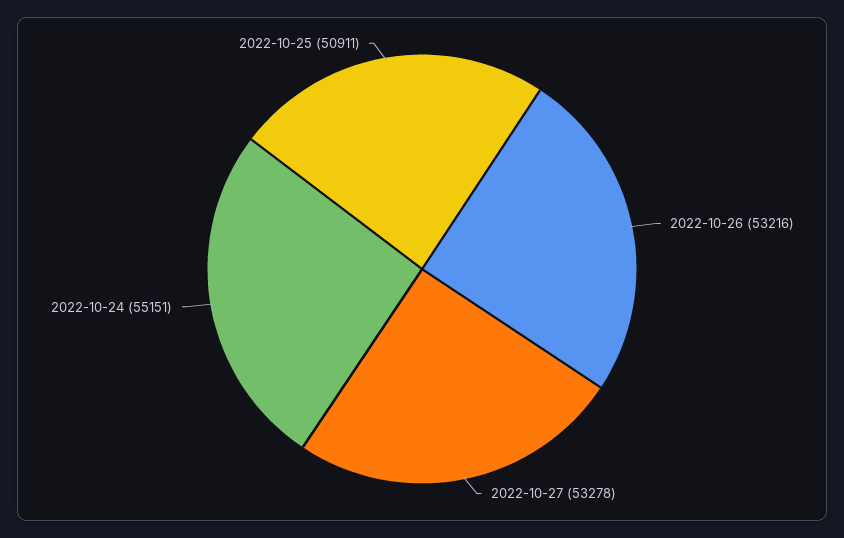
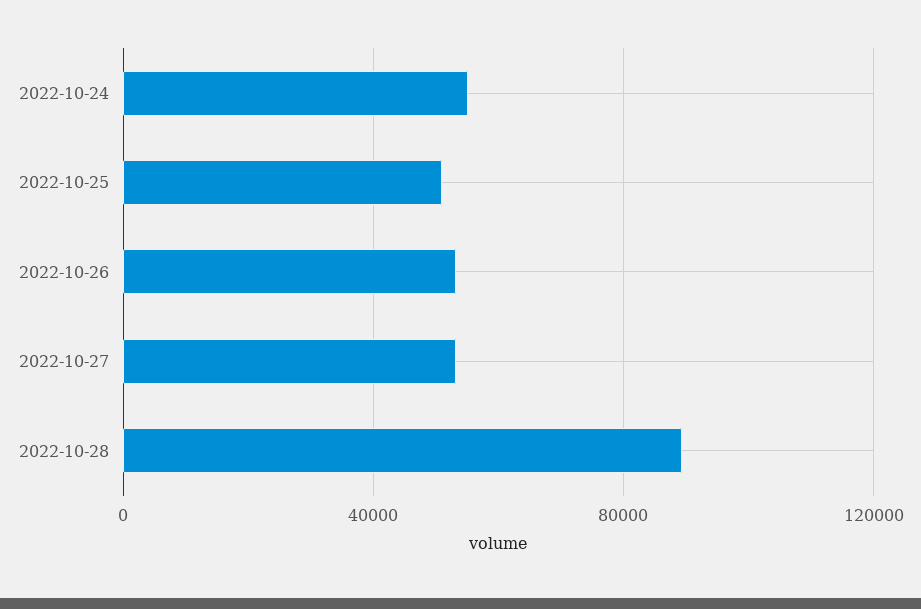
2022-10-28: none -> 90000

